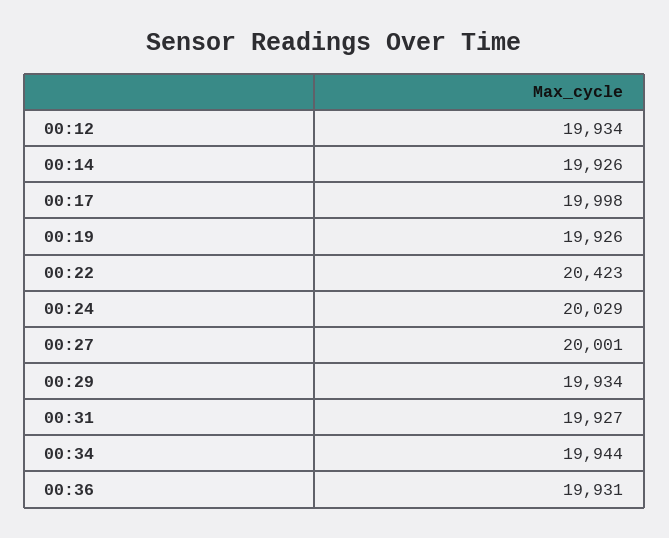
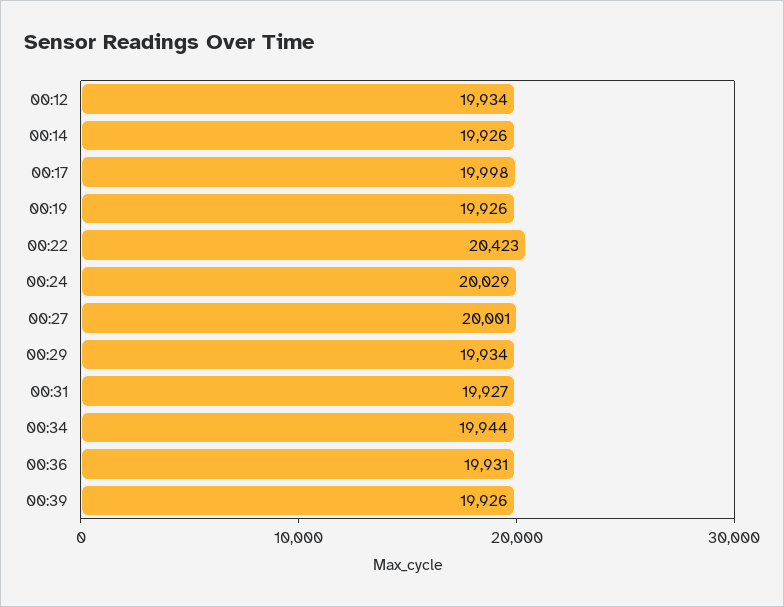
00:39: none -> 19926

